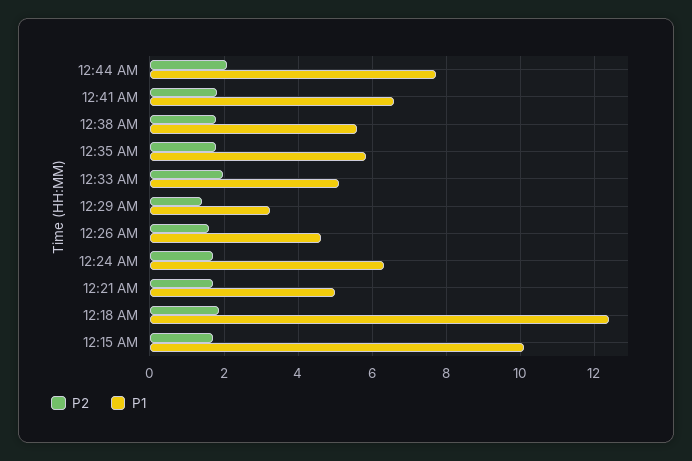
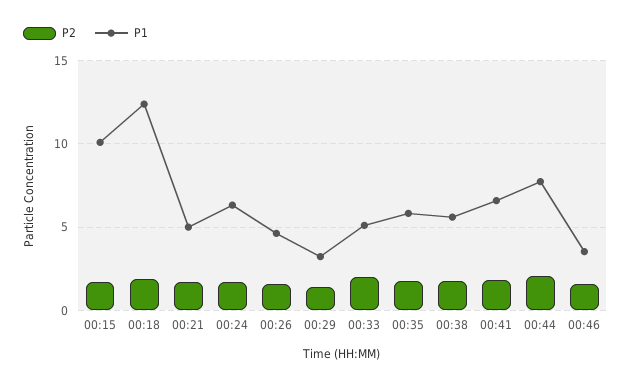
P2, 00:46: none -> 1.5
P1, 00:46: none -> 3.5

